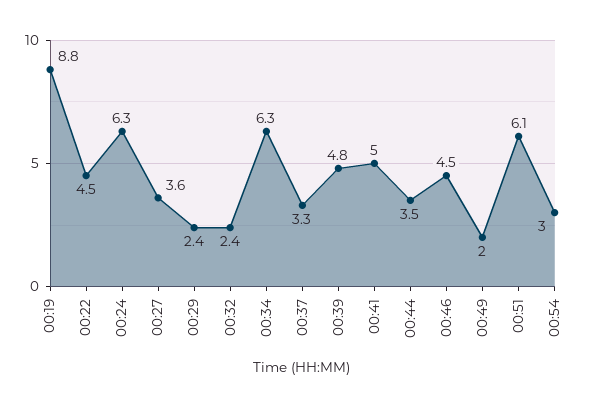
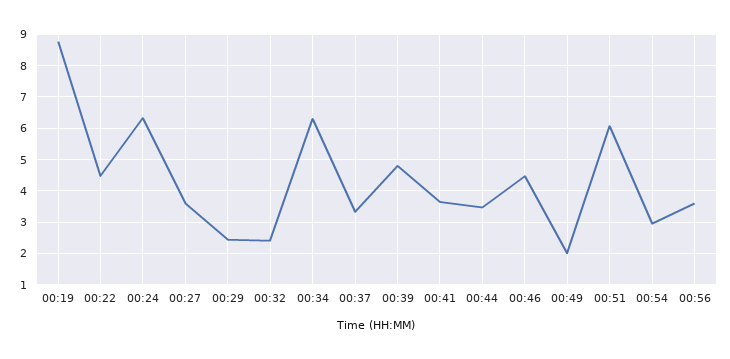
00:41: 5 -> 3.6
00:56: none -> 3.6

